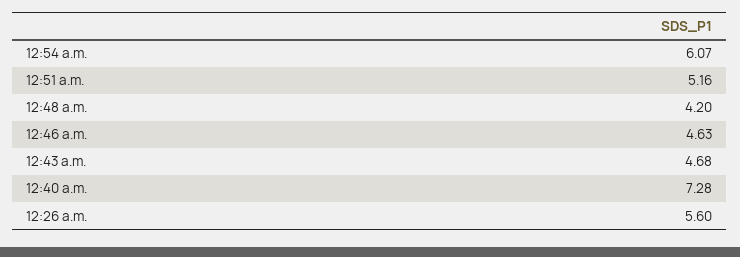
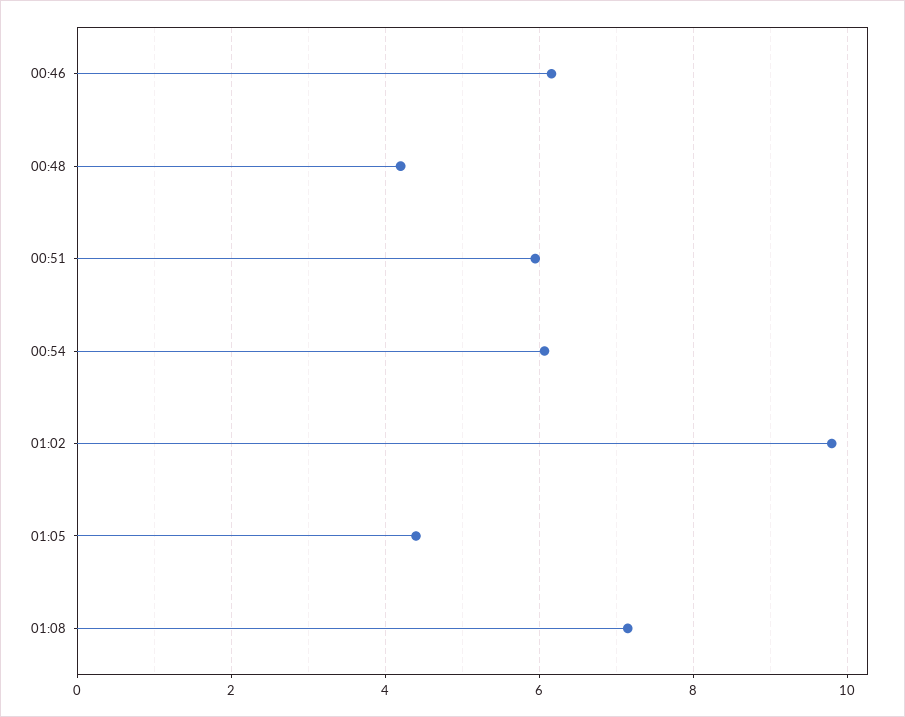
12:51 a.m.: 5.16 -> 6
12:46 a.m.: 4.63 -> 6.2
12:43 a.m.: 4.68 -> none
12:40 a.m.: 7.28 -> none
12:26 a.m.: 5.6 -> none
01:02: none -> 9.8
01:05: none -> 4.4
01:08: none -> 7.2

